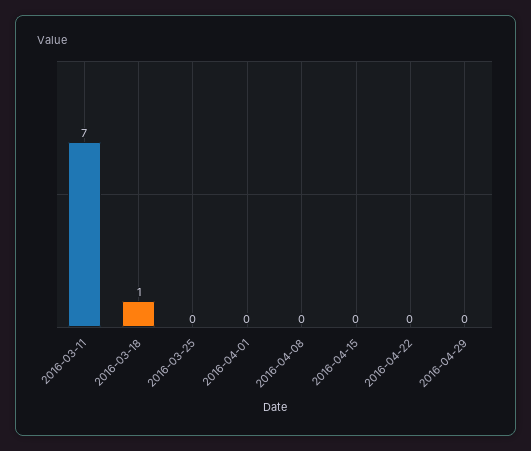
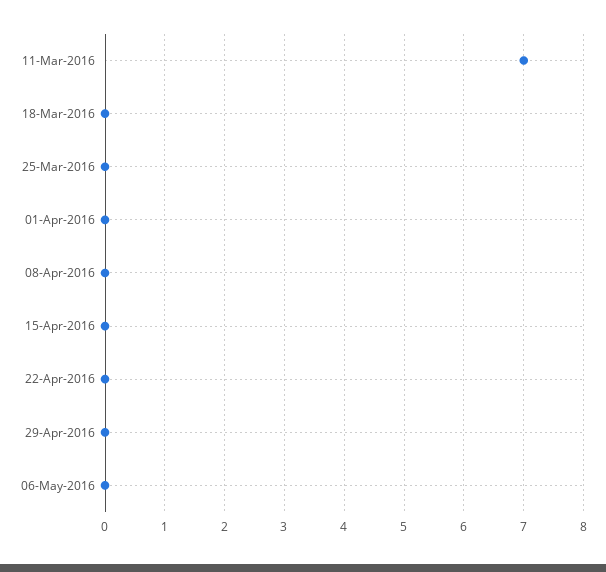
2016-03-18: 1 -> 0
06-May-2016: none -> 0

